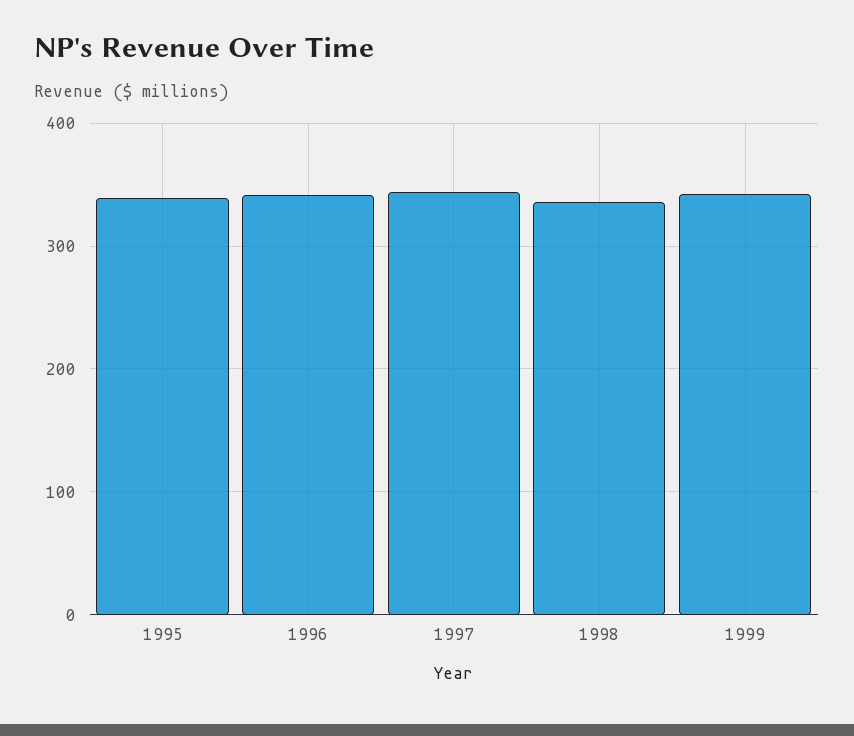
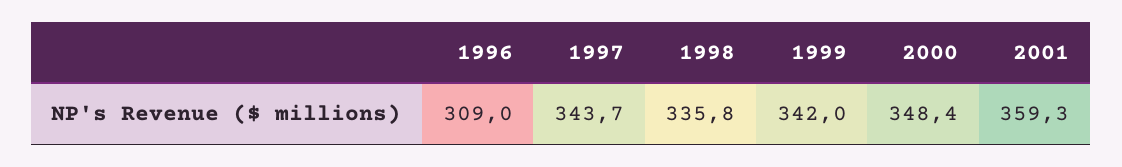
1995: 340 -> none
1996: 340 -> 309
2000: none -> 348.4
2001: none -> 359.3

